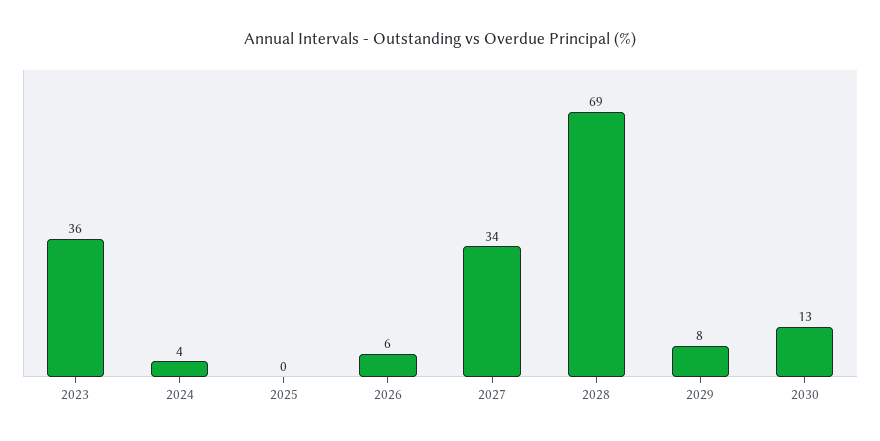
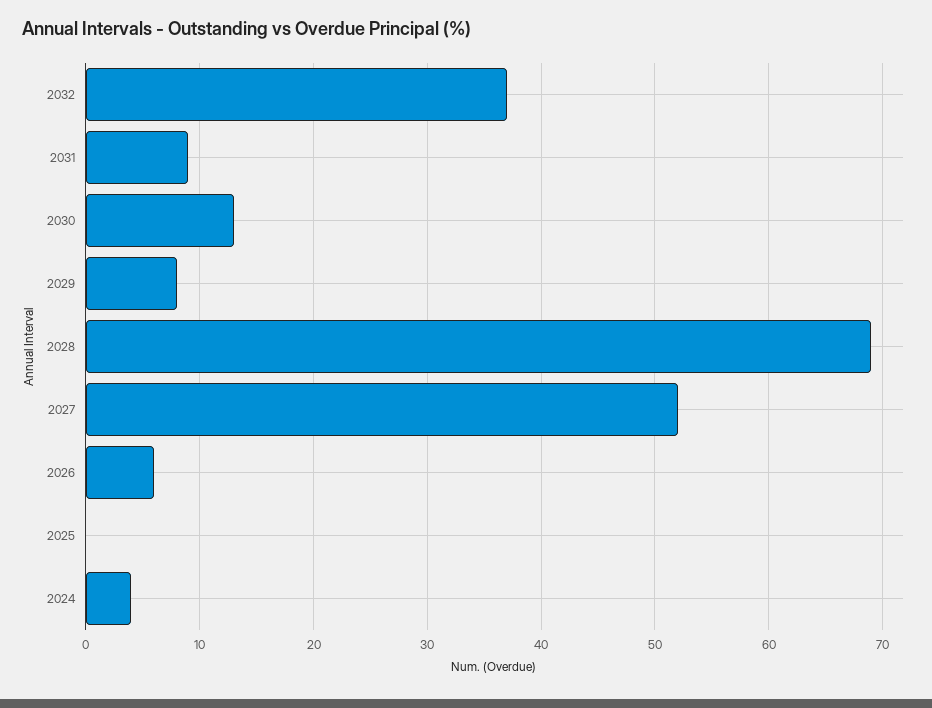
2023: 36 -> none
2027: 34 -> 52
2032: none -> 37
2031: none -> 9

